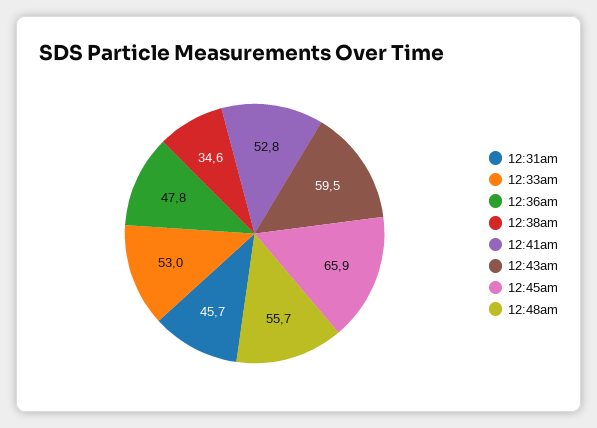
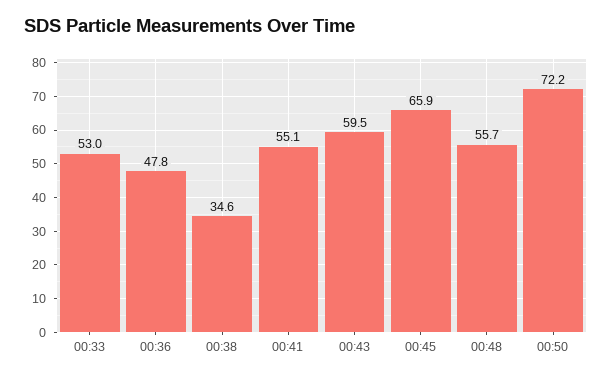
12:31am: 45.7 -> none
12:41am: 52.8 -> 55.1
00:50: none -> 72.2

